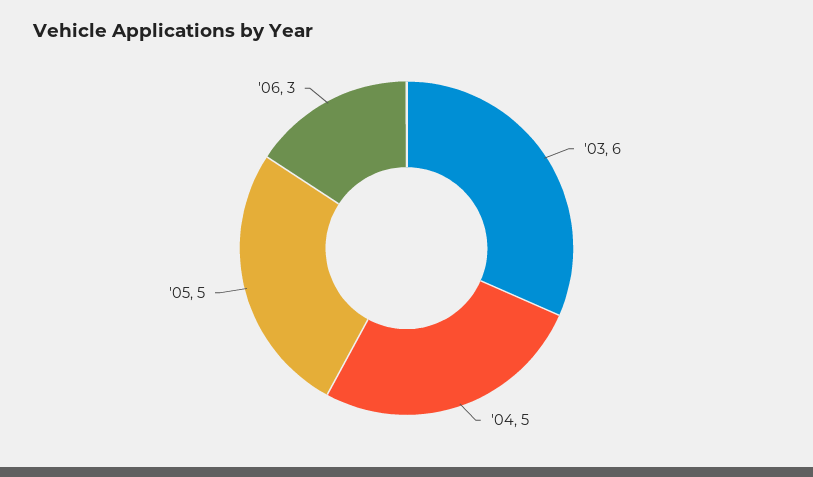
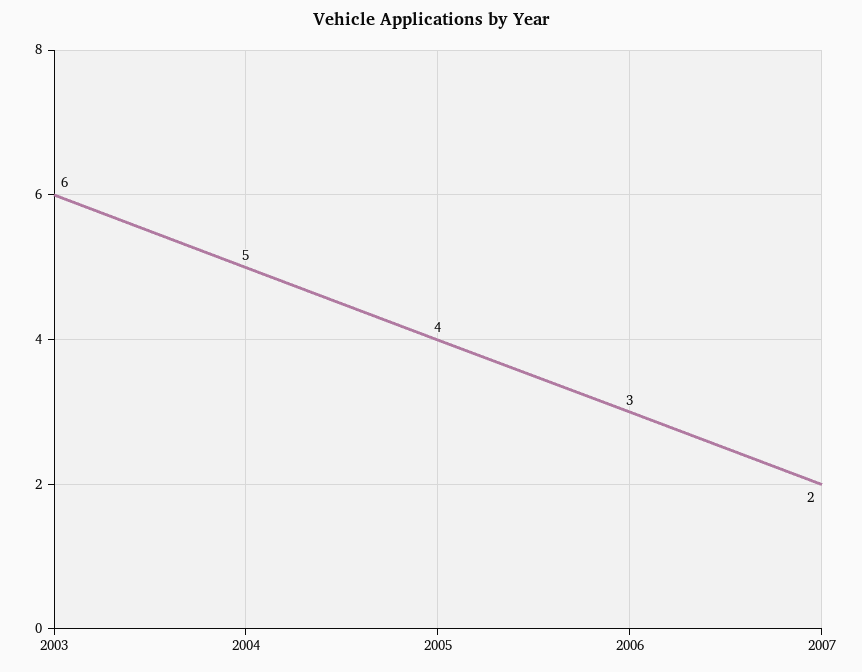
'05: 5 -> 4
2007: none -> 2

